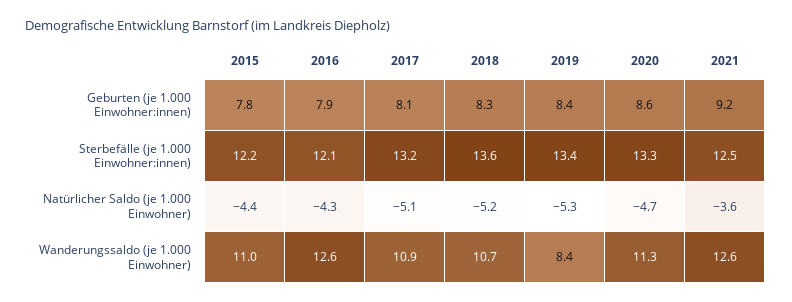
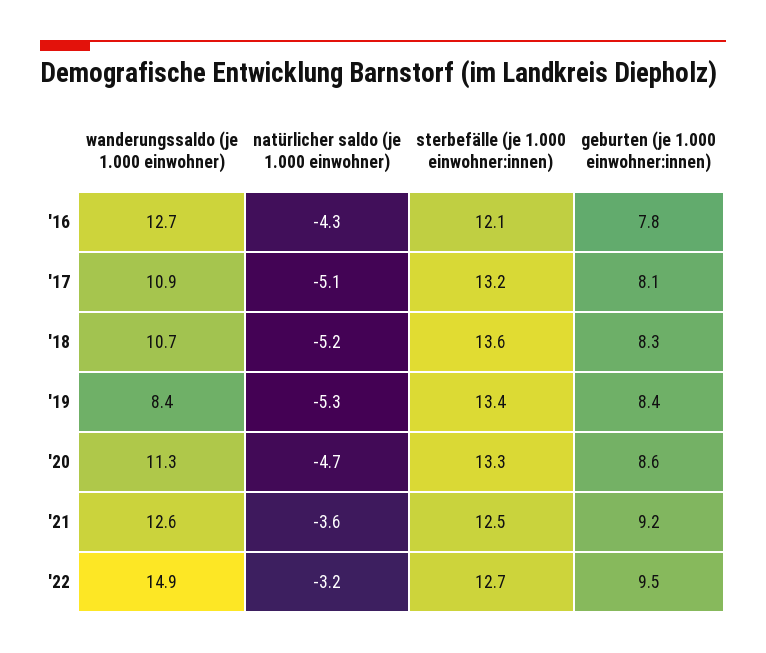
2015, Geburten (je 1.000 Einwohner:innen): 7.8 -> none
2016, Geburten (je 1.000 Einwohner:innen): 7.9 -> 7.8
2015, Sterbefälle (je 1.000 Einwohner:innen): 12.2 -> none
2015, Natürlicher Saldo (je 1.000 Einwohner): -4.4 -> none
2015, Wanderungssaldo (je 1.000 Einwohner): 11 -> none
2016, Wanderungssaldo (je 1.000 Einwohner): 12.6 -> 12.7
'22, Wanderungssaldo (je 1.000 Einwohner): none -> 14.9
'22, Natürlicher Saldo (je 1.000 Einwohner): none -> -3.2
'22, Sterbefälle (je 1.000 Einwohner:innen): none -> 12.7
'22, Geburten (je 1.000 Einwohner:innen): none -> 9.5

